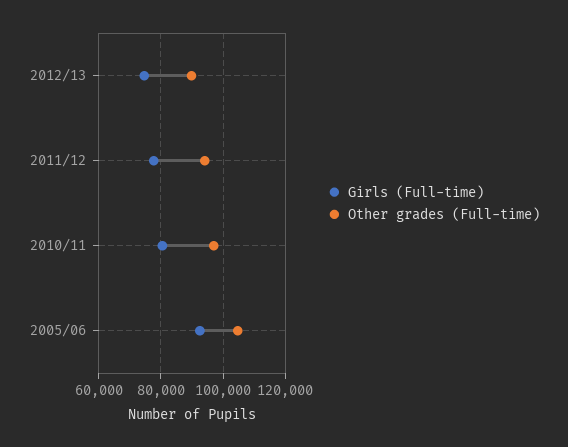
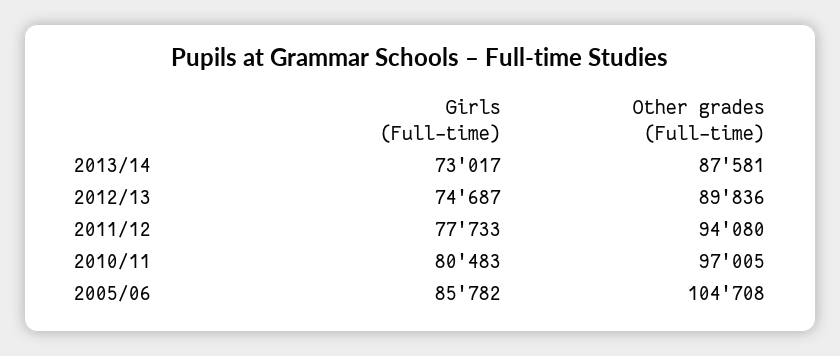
Girls (Full-time), 2005/06: 92000 -> 85782
Girls (Full-time), 2013/14: none -> 73017
Other grades (Full-time), 2013/14: none -> 87581

